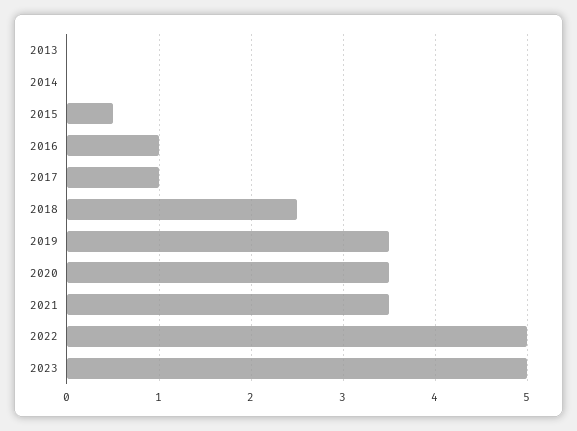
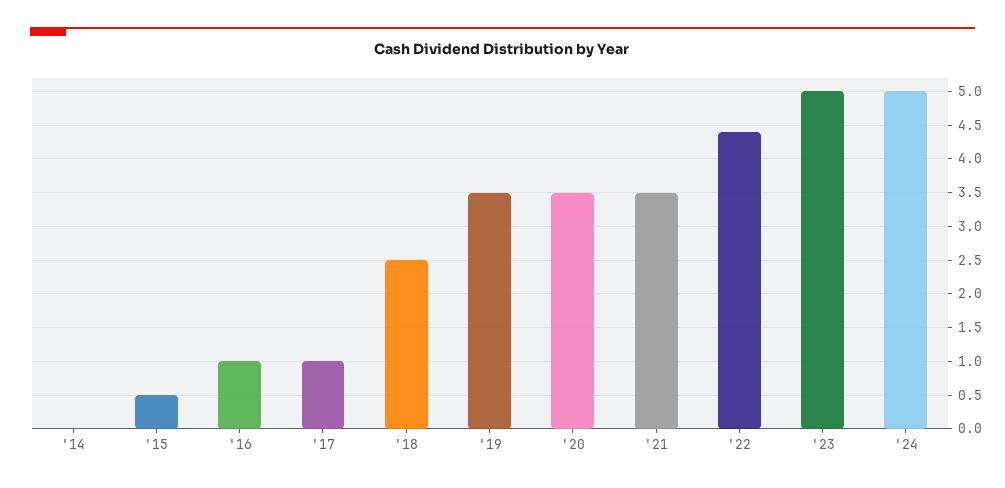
2013: 0 -> none
2022: 5 -> 4.4
'24: none -> 5

